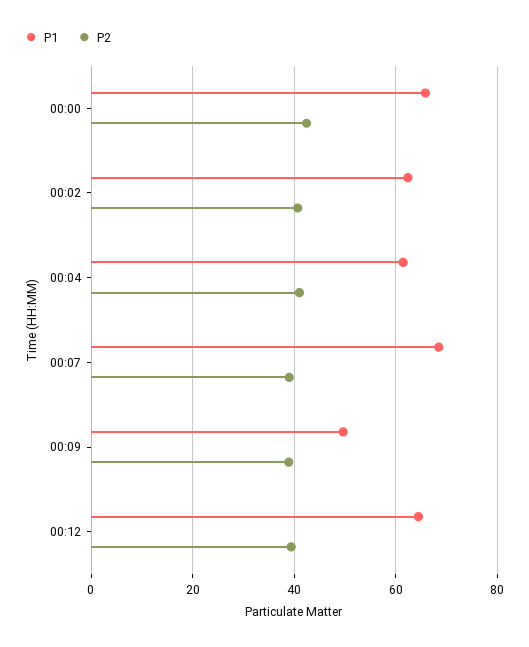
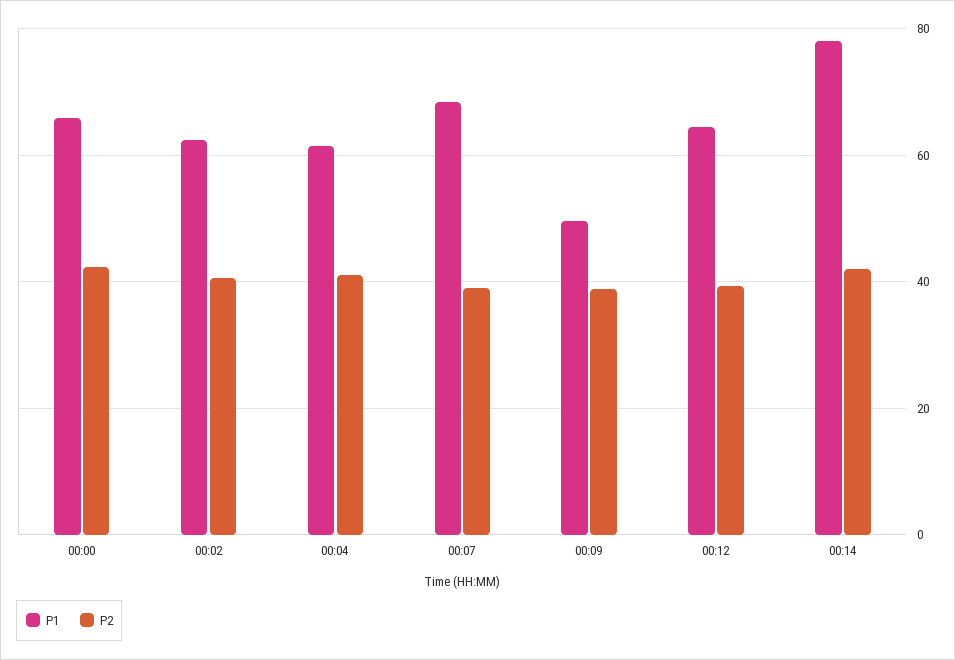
P1, 00:14: none -> 78
P2, 00:14: none -> 42

